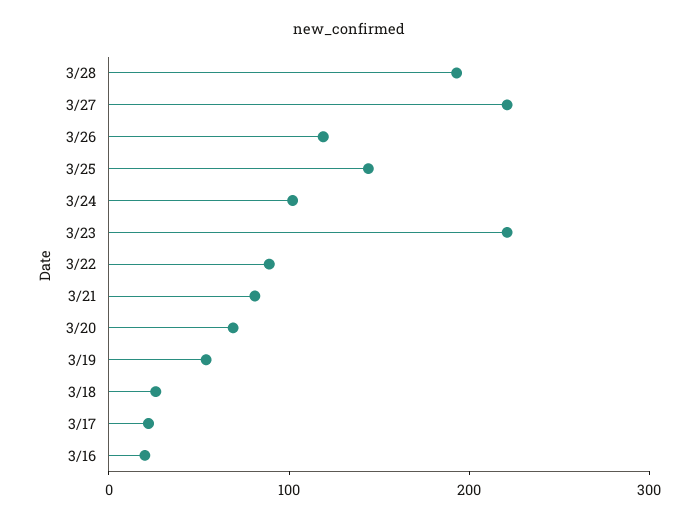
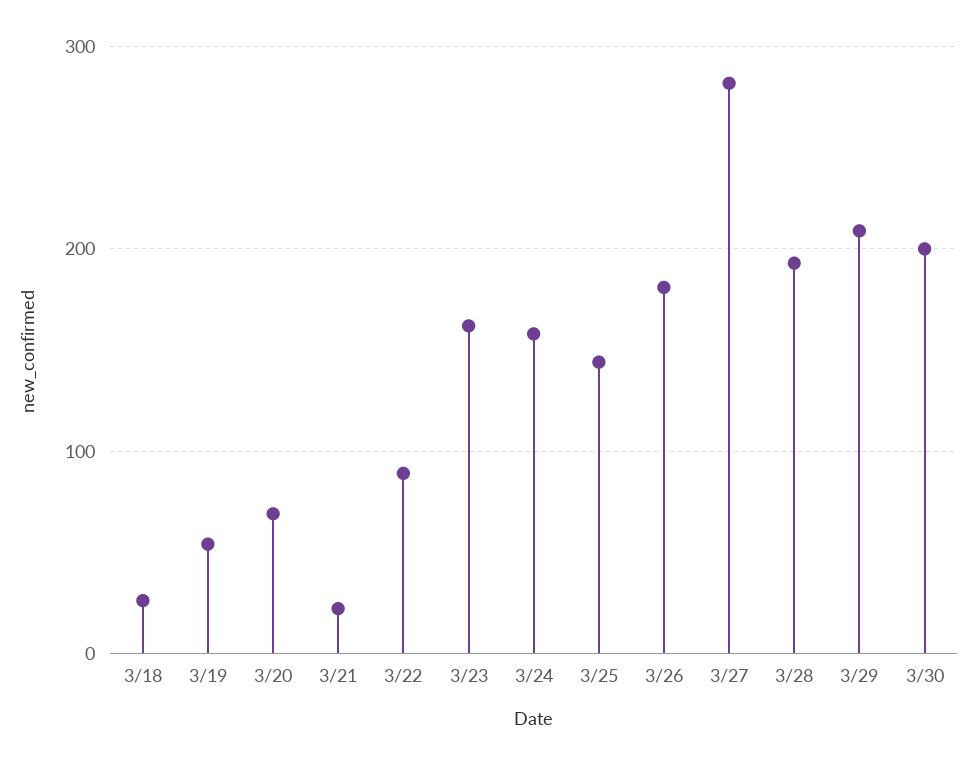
3/27: 220 -> 280
3/26: 120 -> 180
3/24: 100 -> 160
3/23: 220 -> 160
3/21: 80 -> 20
3/17: 20 -> none
3/16: 20 -> none
3/29: none -> 210
3/30: none -> 200

